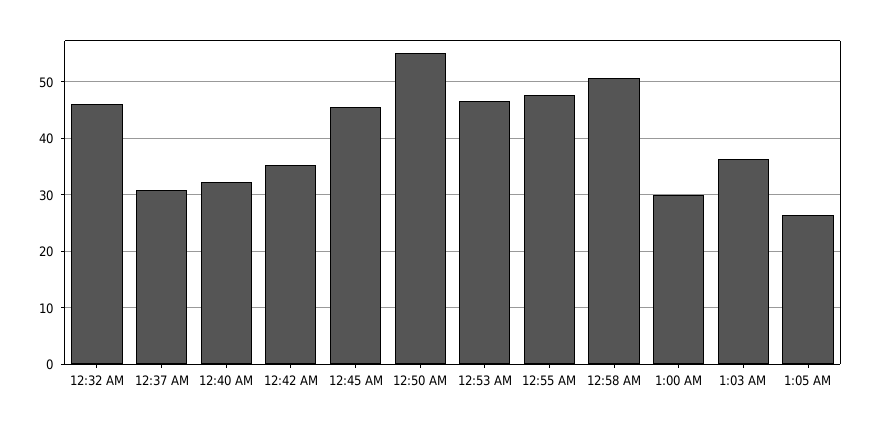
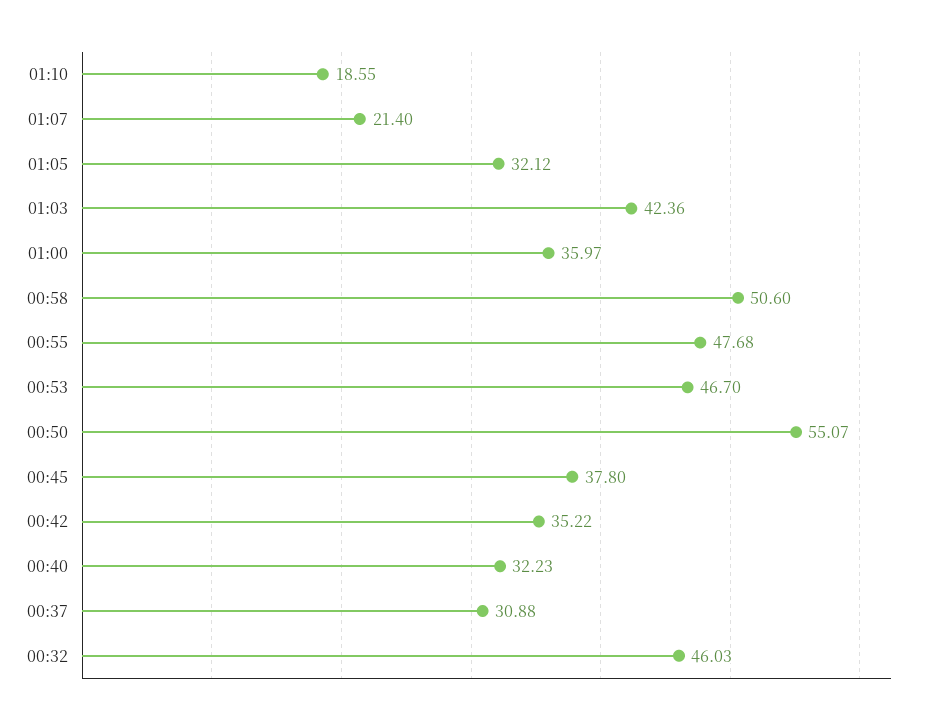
12:45 AM: 46 -> 37.8
1:00 AM: 30 -> 35.97
1:03 AM: 36 -> 42.36
1:05 AM: 26 -> 32.12
01:10: none -> 18.55
01:07: none -> 21.4

